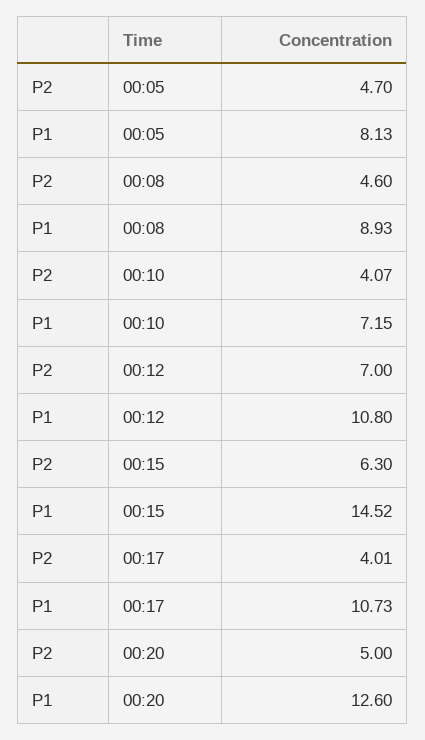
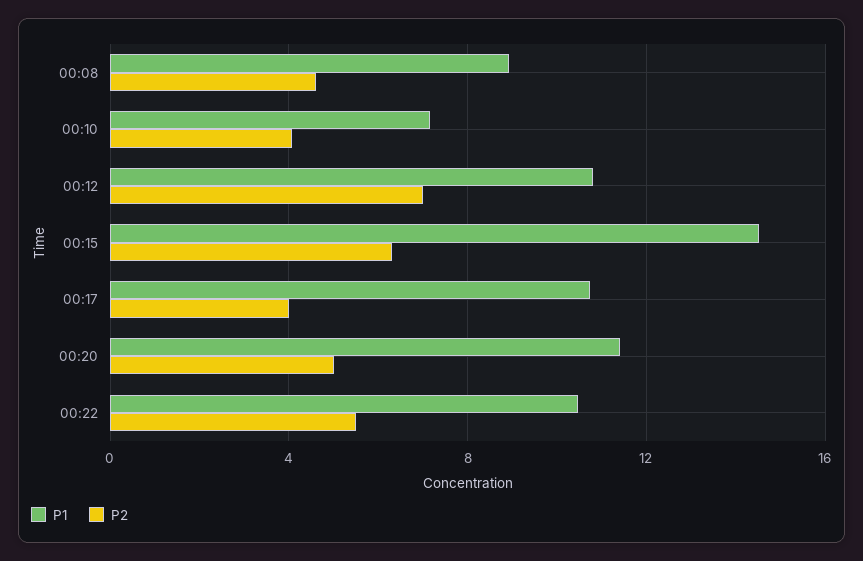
P2, 00:05: 4.7 -> none
P1, 00:05: 8.13 -> none
P1, 00:20: 12.6 -> 11.5
P1, 00:22: none -> 10.5
P2, 00:22: none -> 5.5

